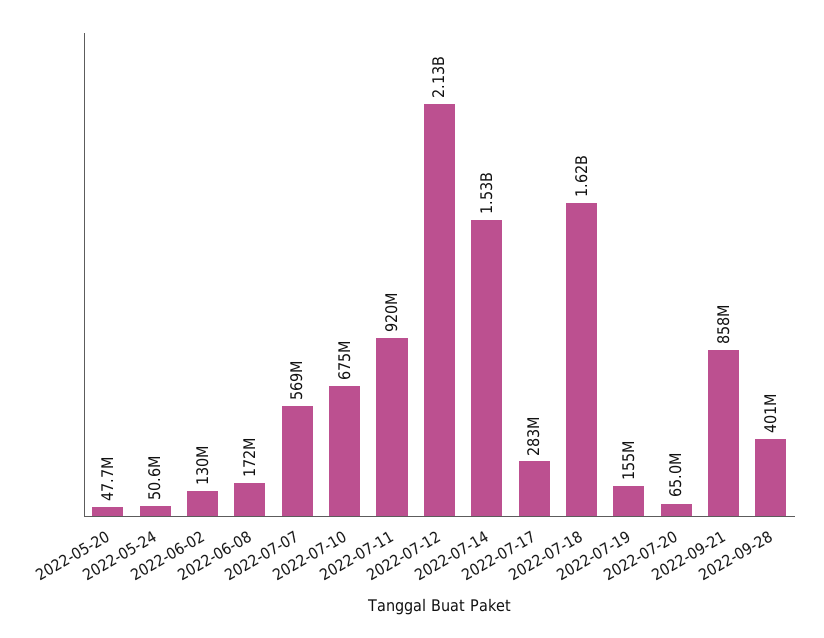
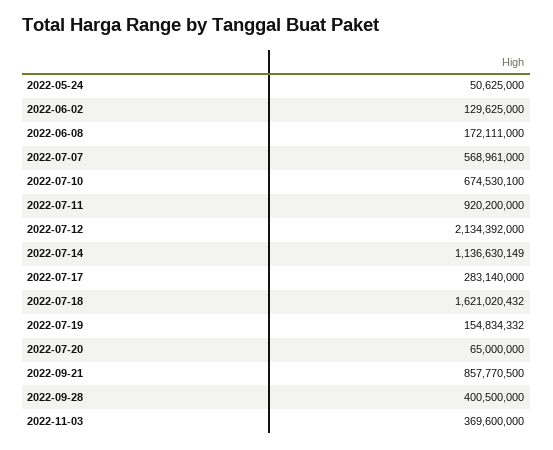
2022-05-20: 47700000 -> none
2022-07-14: 1530000000 -> 1136630149
2022-11-03: none -> 369600000

